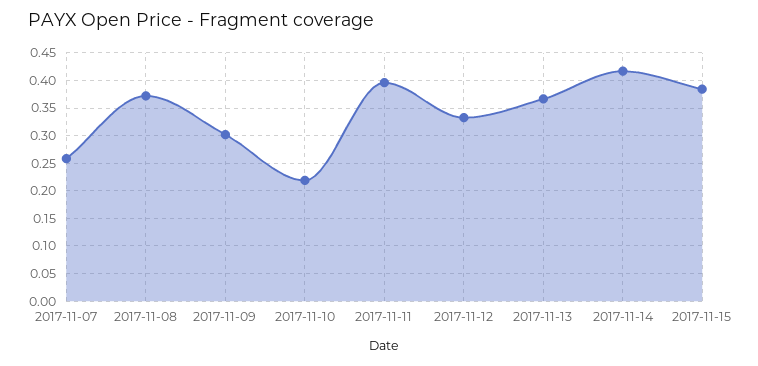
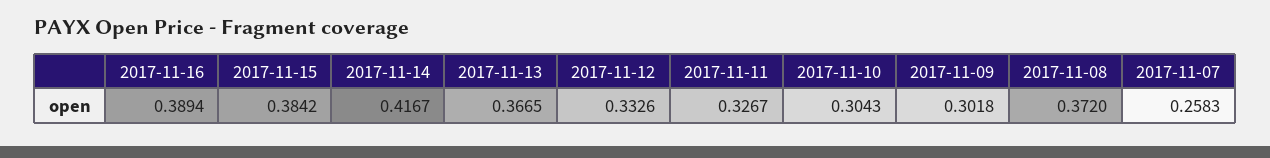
2017-11-10: 0.225 -> 0.3043
2017-11-11: 0.4 -> 0.3267
2017-11-16: none -> 0.3894

